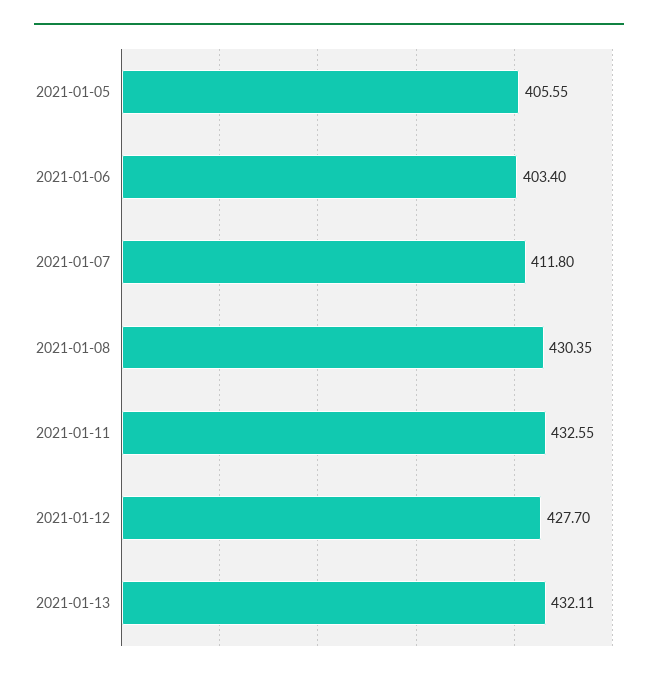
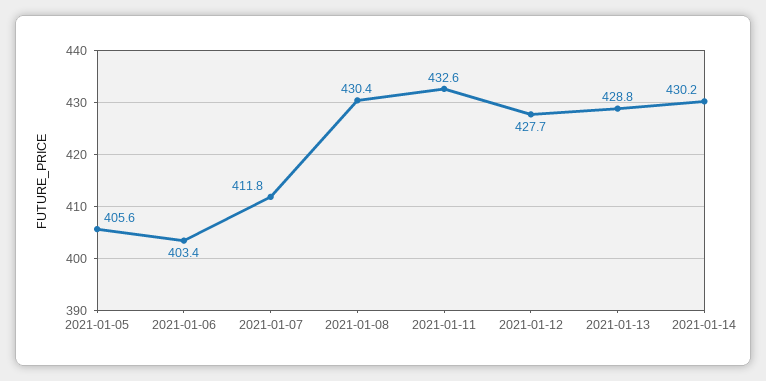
2021-01-13: 432.11 -> 428.8
2021-01-14: none -> 430.2

